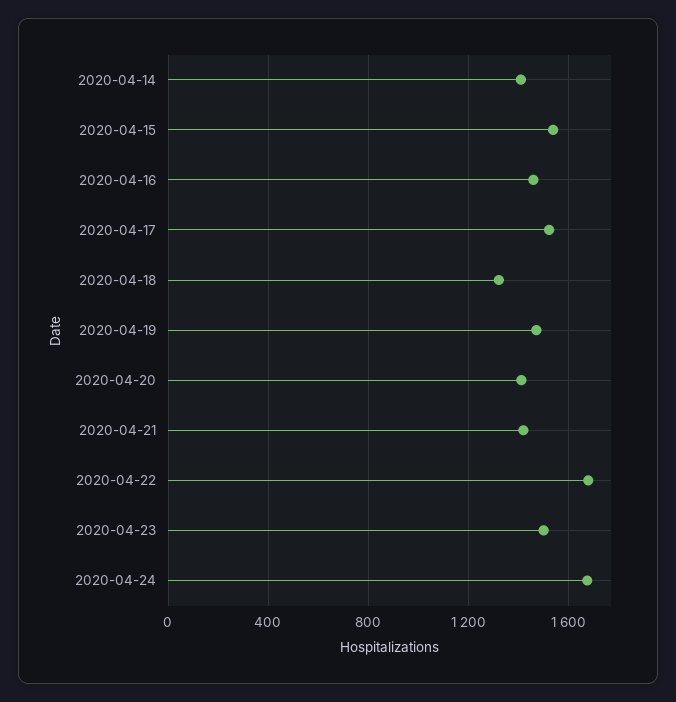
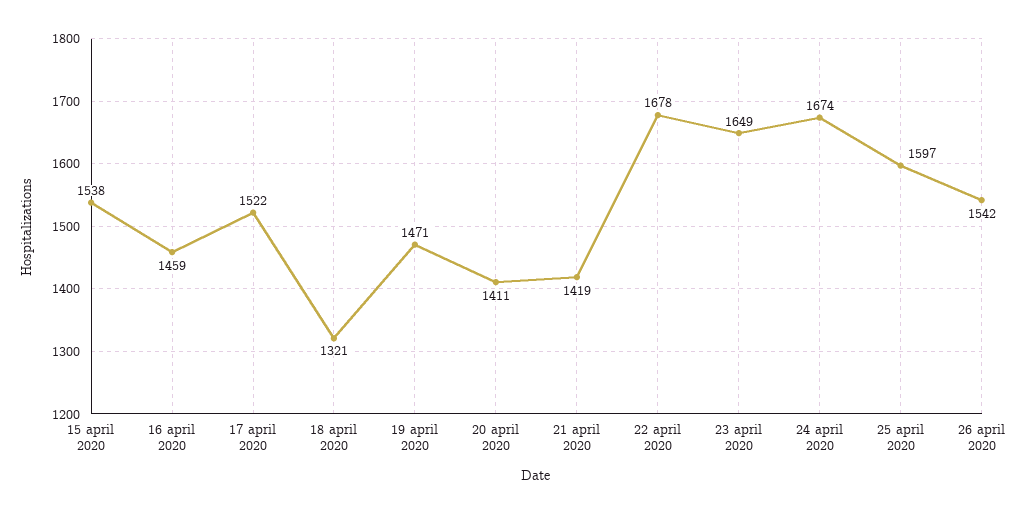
2020-04-14: 1400 -> none
2020-04-23: 1500 -> 1649
25 april 2020: none -> 1597
26 april 2020: none -> 1542

